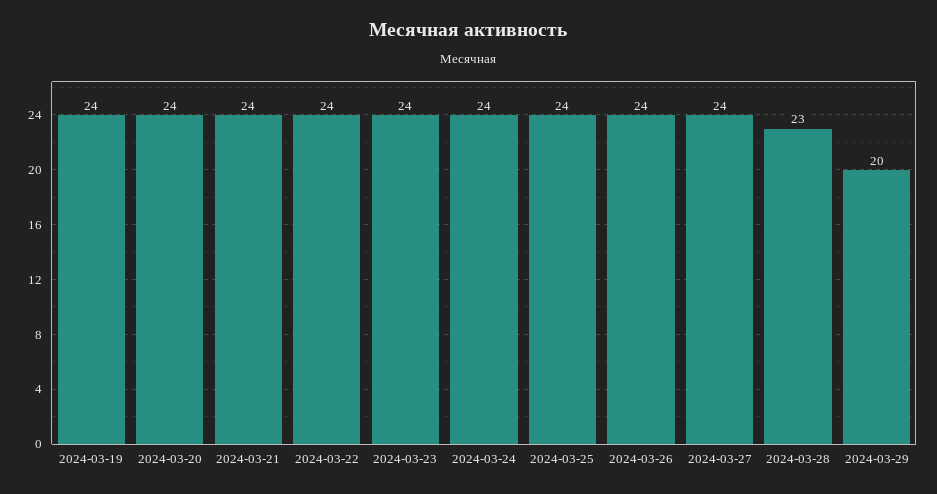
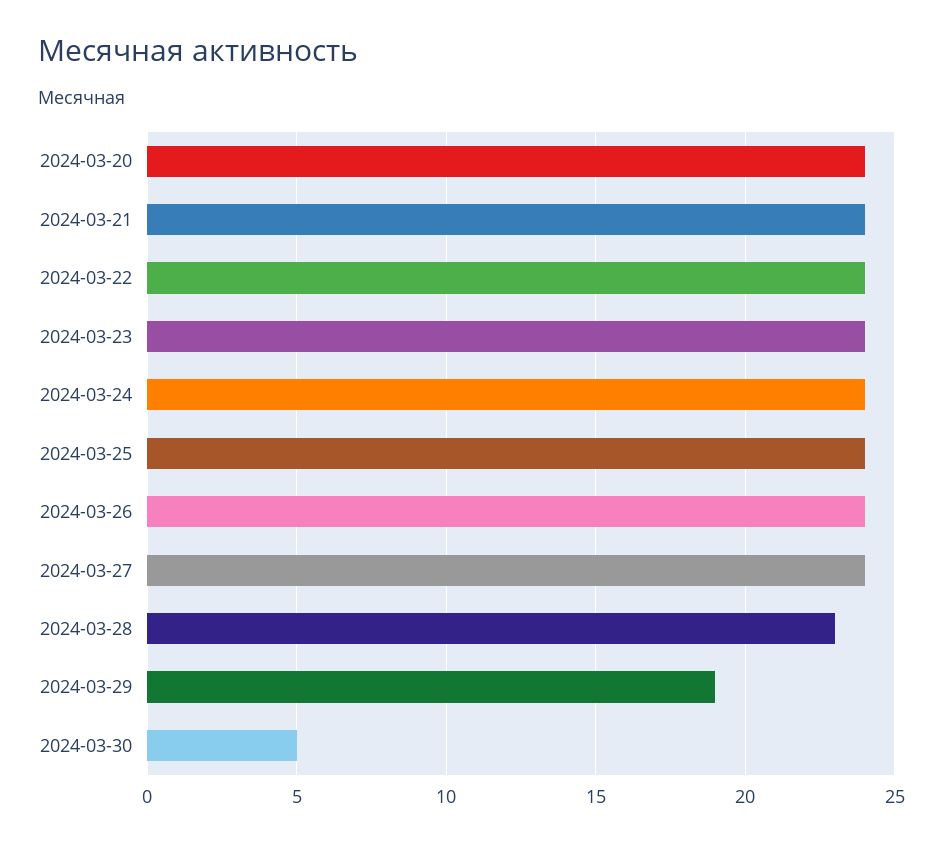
2024-03-19: 24 -> none
2024-03-29: 20 -> 19
2024-03-30: none -> 5

